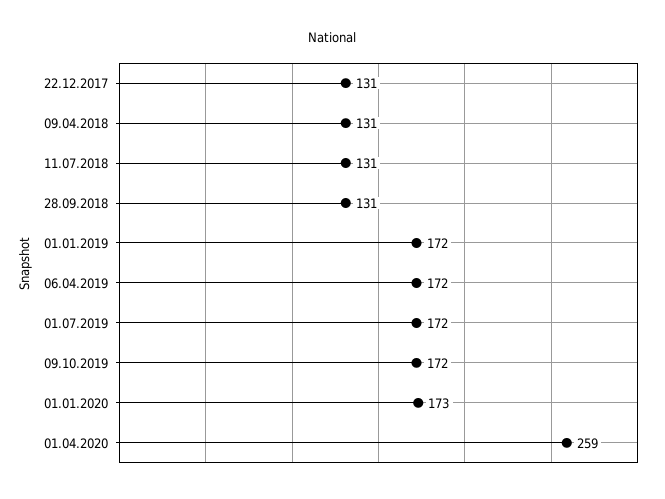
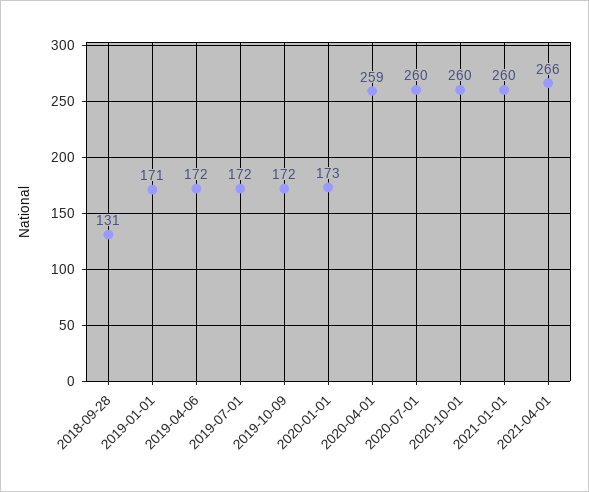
22.12.2017: 131 -> none
09.04.2018: 131 -> none
11.07.2018: 131 -> none
01.01.2019: 172 -> 171
2020-07-01: none -> 260
2020-10-01: none -> 260
2021-01-01: none -> 260
2021-04-01: none -> 266

